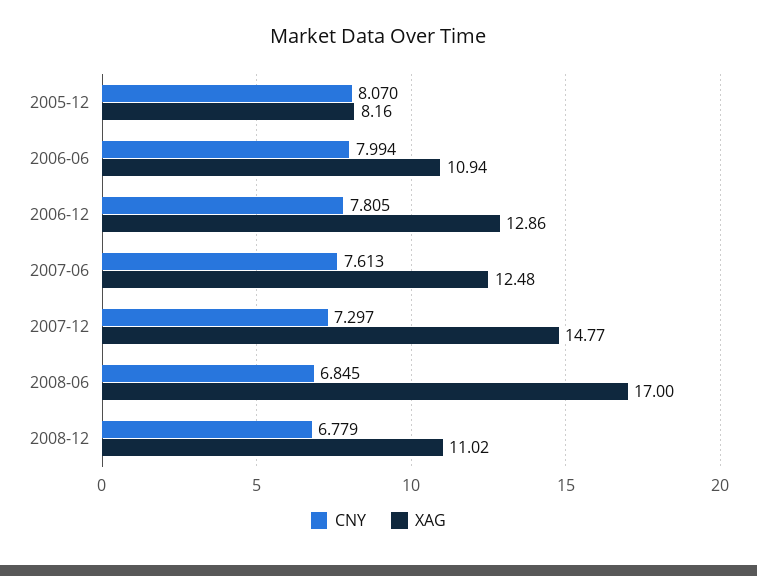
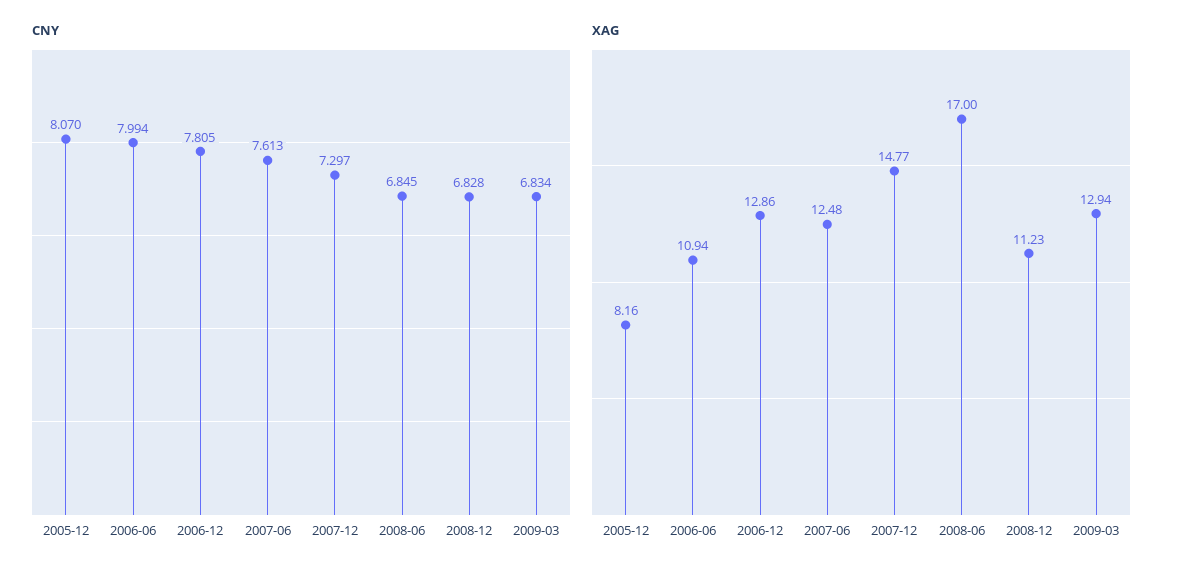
CNY, 2008-12: 6.779 -> 6.828
XAG, 2008-12: 11.02 -> 11.23
CNY, 2009-03: none -> 6.834
XAG, 2009-03: none -> 12.94

